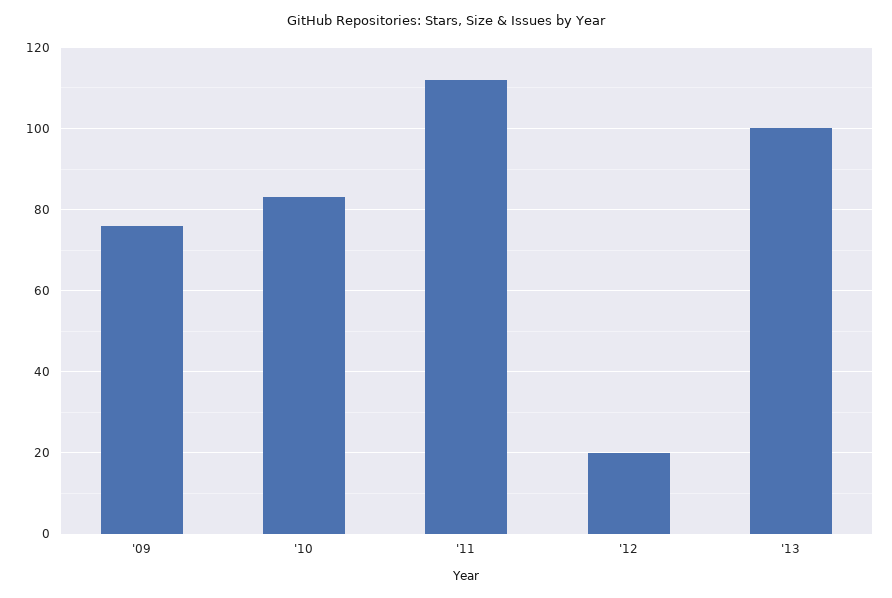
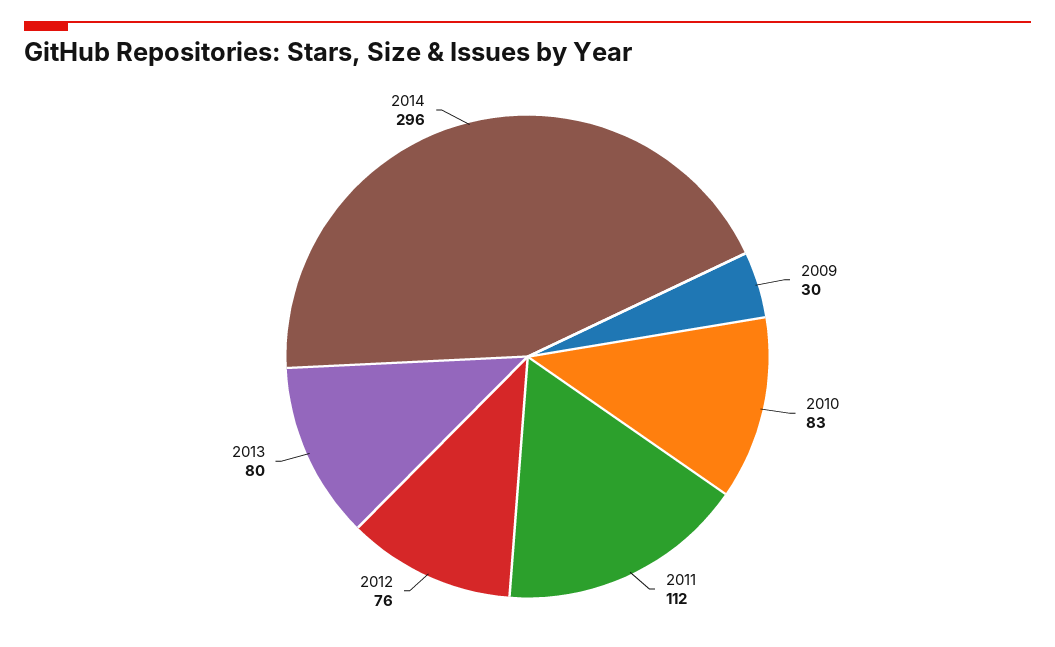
'09: 75 -> 30
'12: 20 -> 76
'13: 100 -> 80
2014: none -> 296

